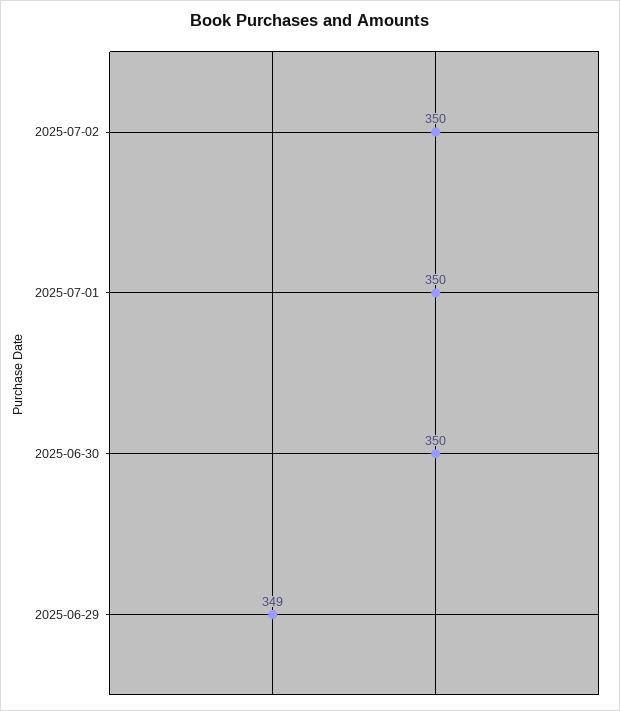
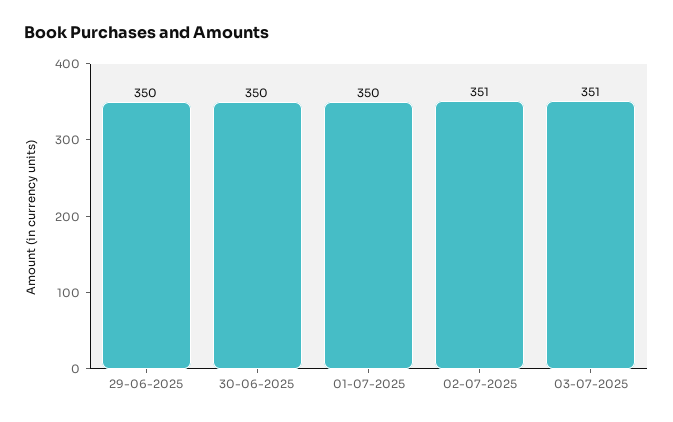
2025-07-02: 350 -> 351
2025-06-29: 349 -> 350
03-07-2025: none -> 351

